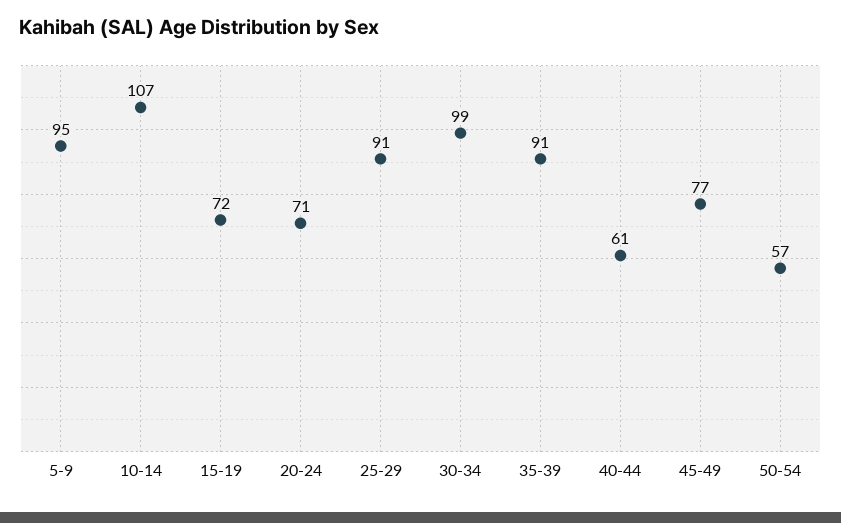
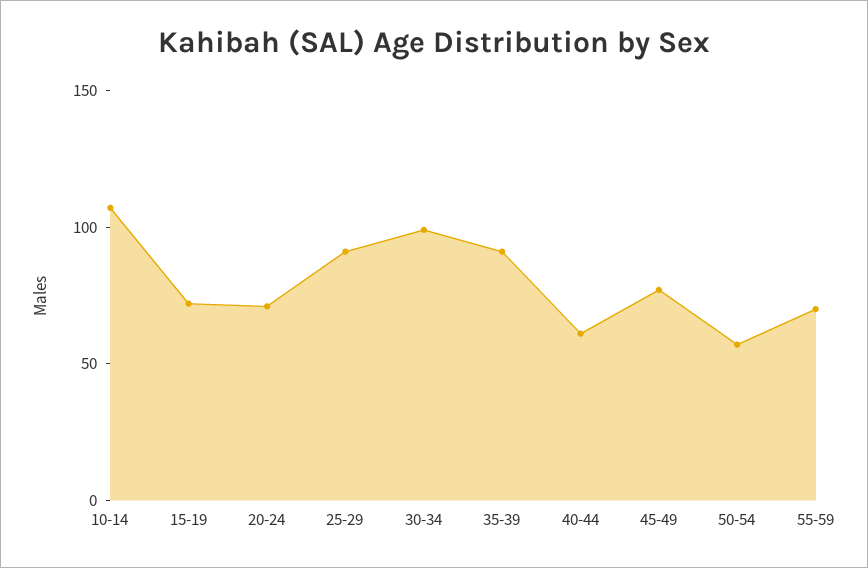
5-9: 95 -> none
55-59: none -> 70

